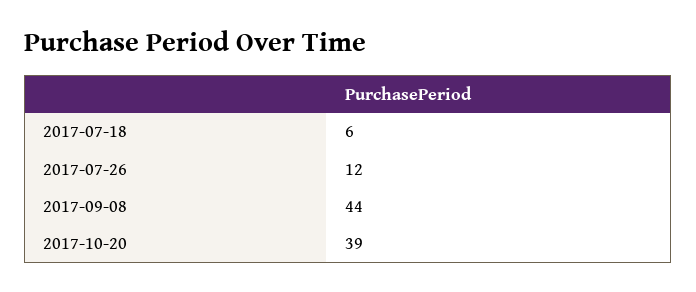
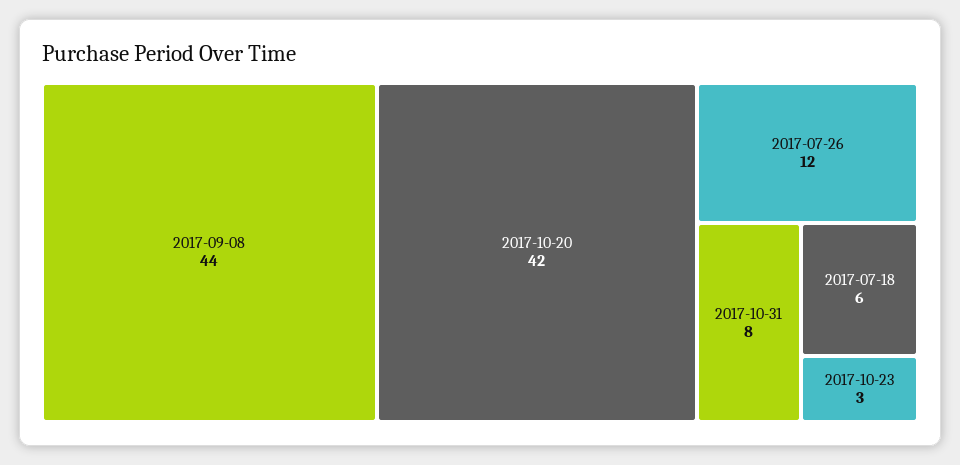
2017-10-20: 39 -> 42
2017-10-31: none -> 8
2017-10-23: none -> 3

